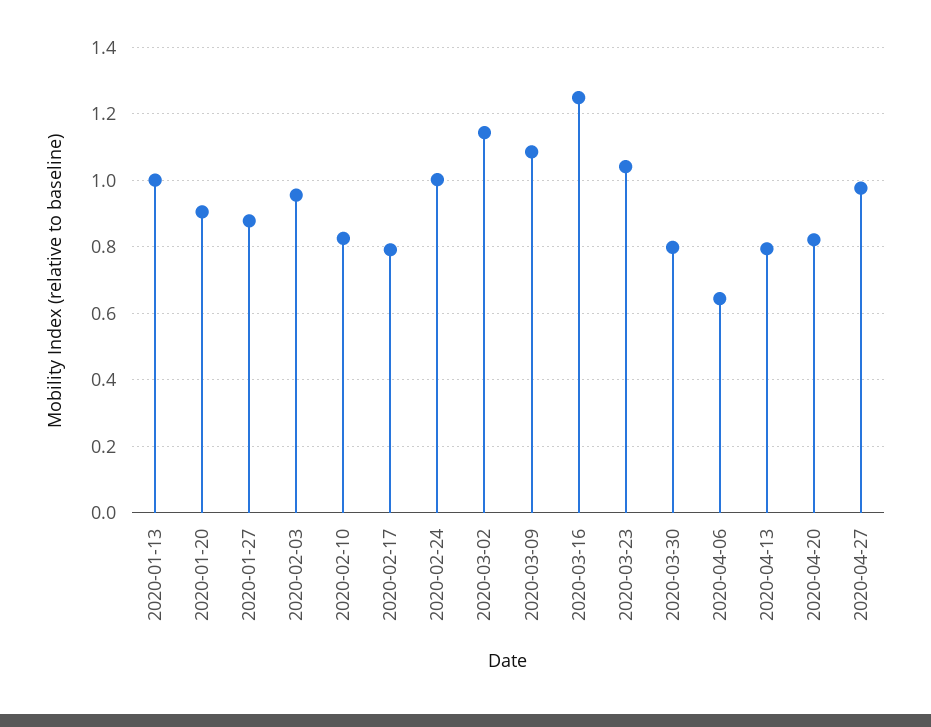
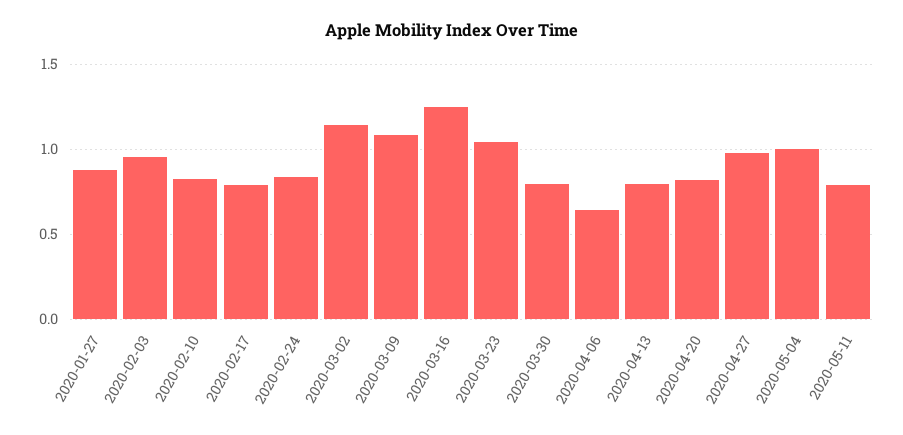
2020-01-13: 1 -> none
2020-01-20: 0.9 -> none
2020-02-24: 1 -> 0.85
2020-05-04: none -> 1
2020-05-11: none -> 0.8

